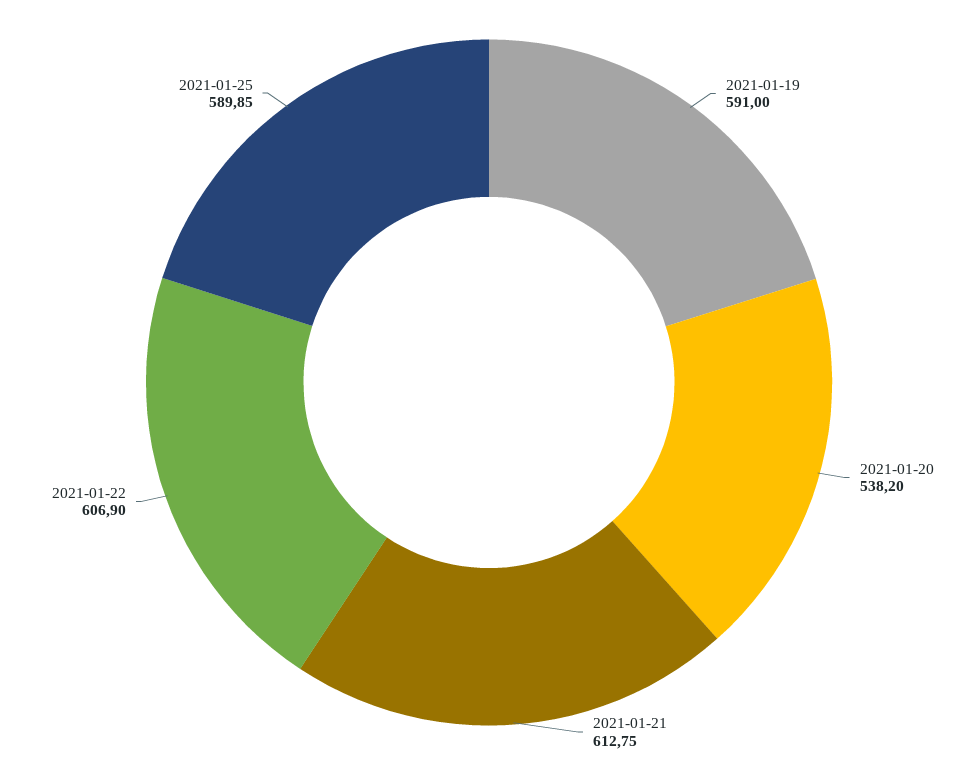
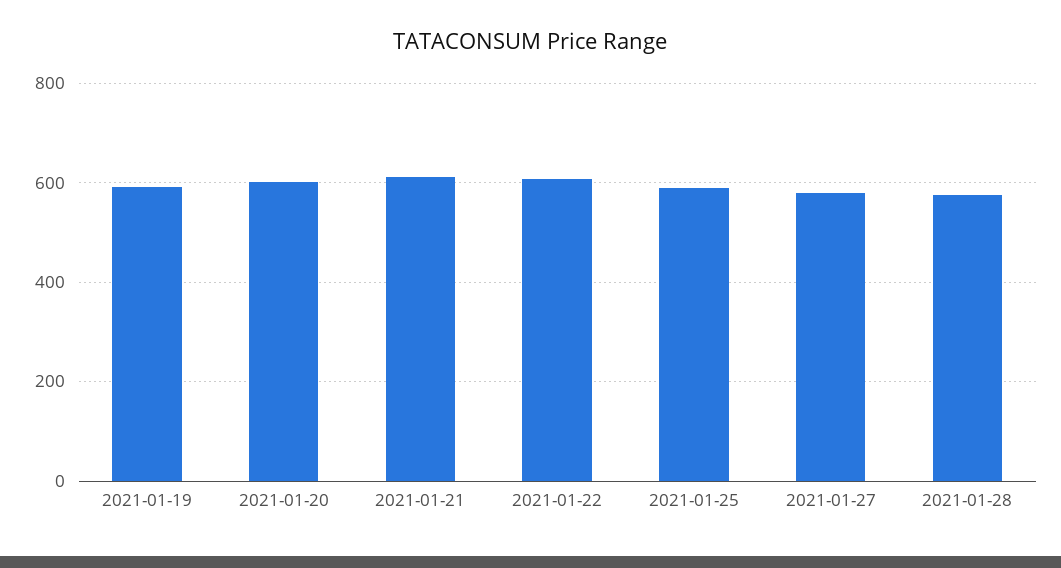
2021-01-20: 538.2 -> 600
2021-01-27: none -> 580
2021-01-28: none -> 580

